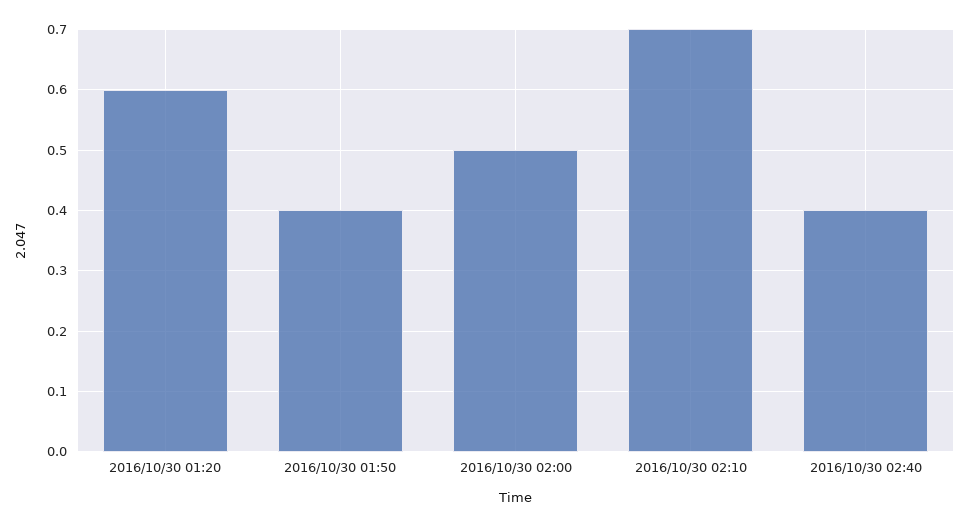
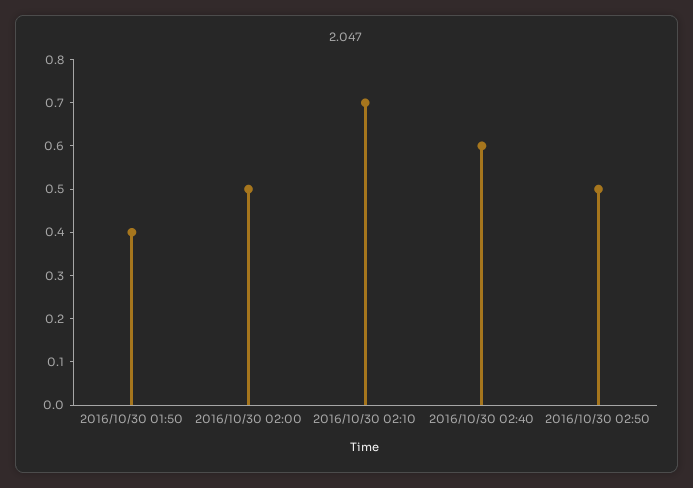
2016/10/30 01:20: 0.6 -> none
2016/10/30 02:40: 0.4 -> 0.6
2016/10/30 02:50: none -> 0.5

